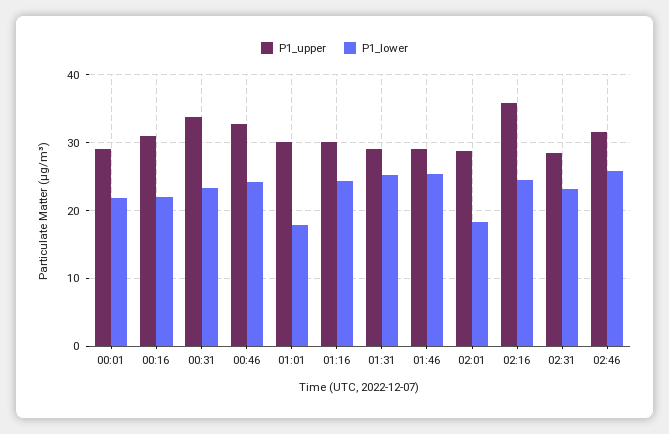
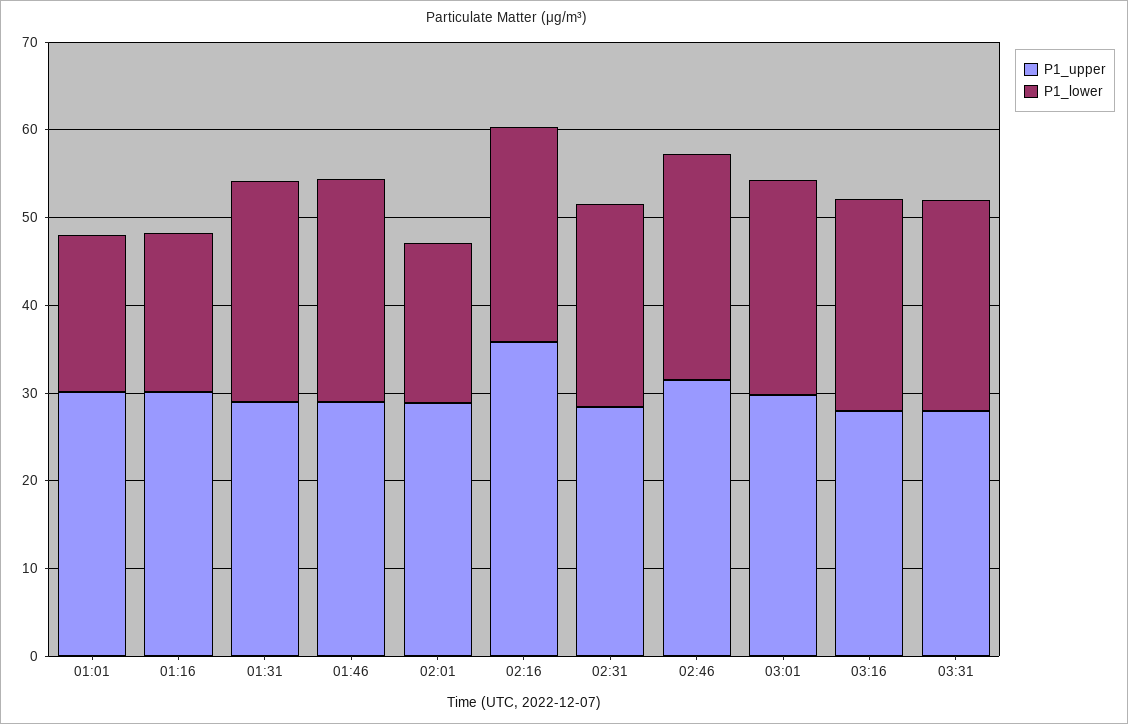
P1_upper, 00:01: 29 -> none
P1_lower, 00:01: 22 -> none
P1_upper, 00:16: 31 -> none
P1_lower, 00:16: 22 -> none
P1_upper, 00:31: 34 -> none
P1_lower, 00:31: 23 -> none
P1_upper, 00:46: 33 -> none
P1_lower, 00:46: 24 -> none
P1_lower, 01:16: 24 -> 18
P1_upper, 03:01: none -> 30
P1_lower, 03:01: none -> 24
P1_upper, 03:16: none -> 28
P1_lower, 03:16: none -> 24
P1_upper, 03:31: none -> 28
P1_lower, 03:31: none -> 24

